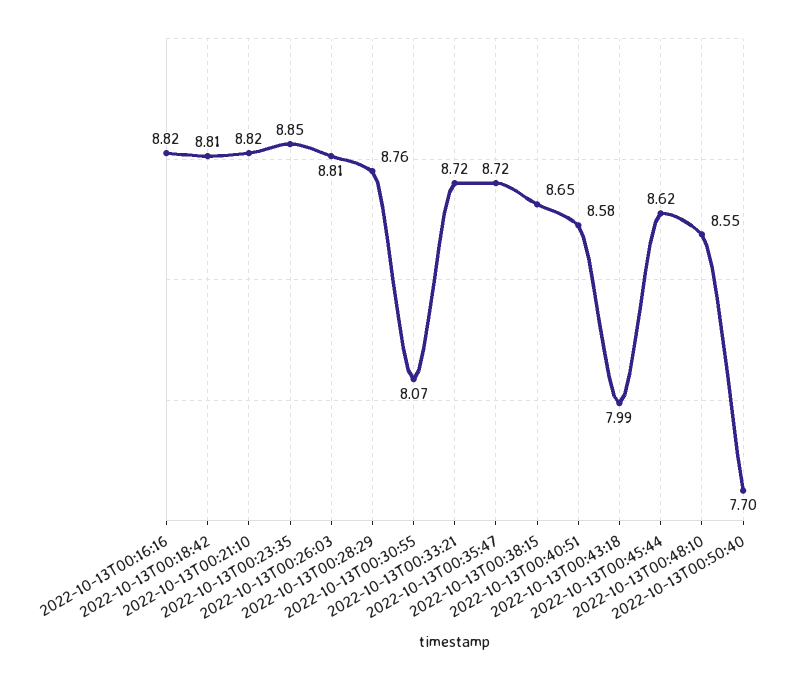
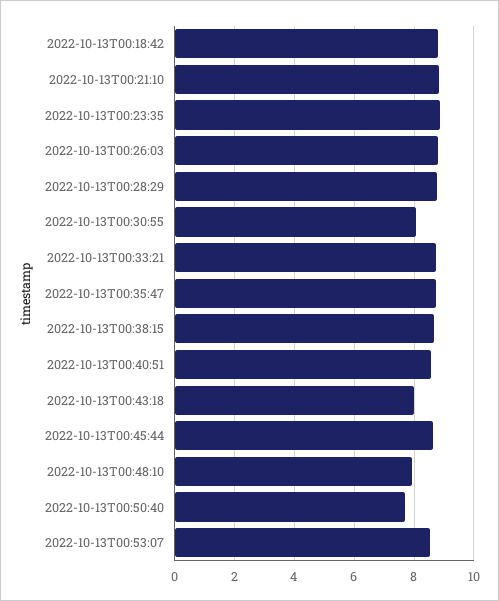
2022-10-13T00:16:16: 8.82 -> none
2022-10-13T00:48:10: 8.55 -> 8
2022-10-13T00:53:07: none -> 8.5

